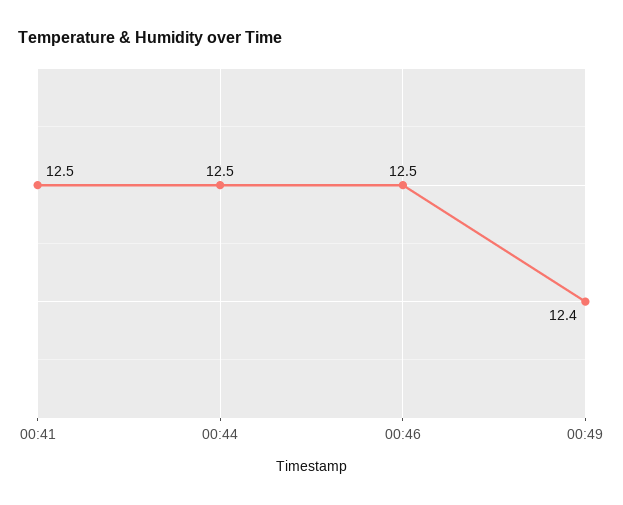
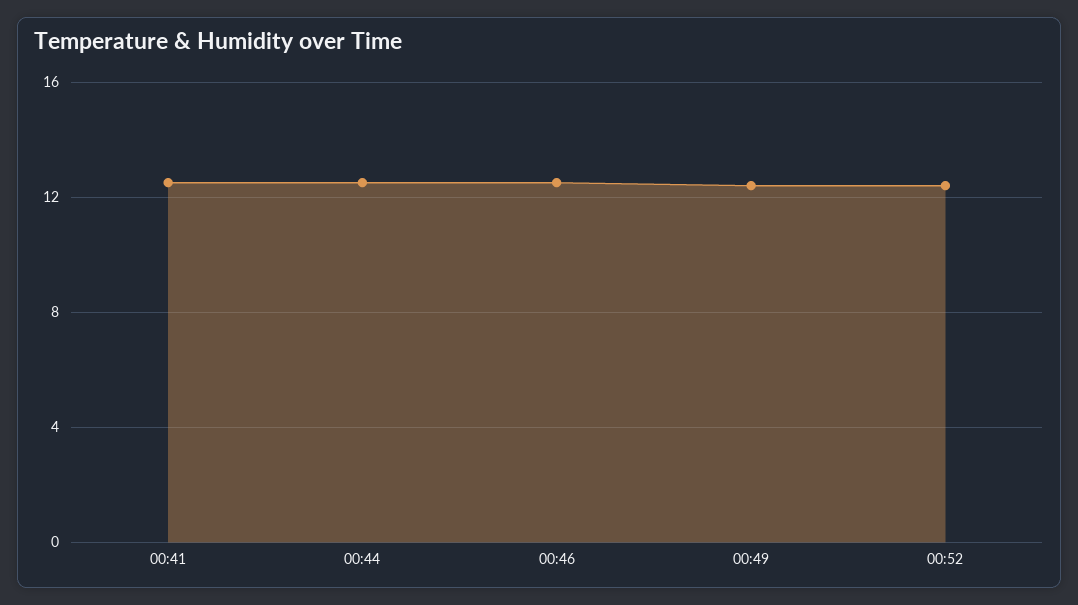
00:52: none -> 12.5

